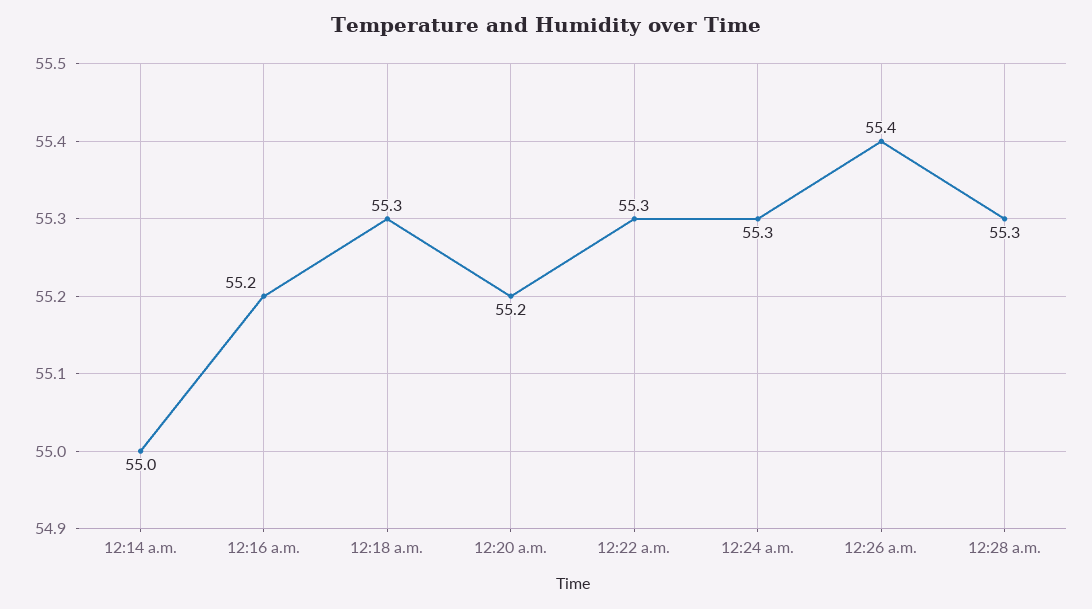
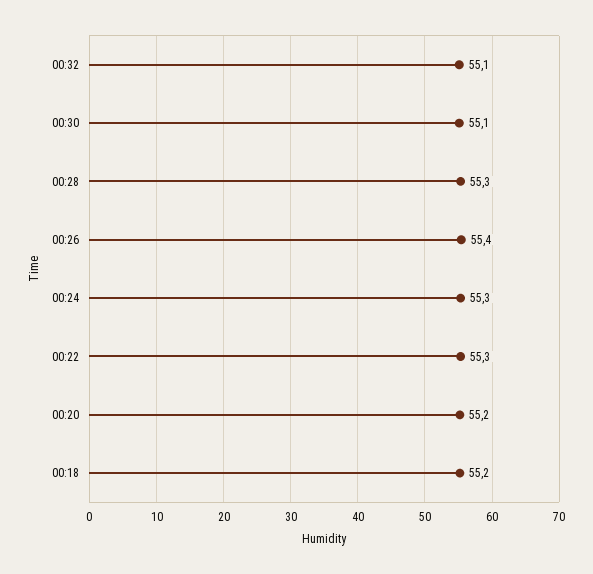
12:14 a.m.: 55 -> none
12:16 a.m.: 55.2 -> none
12:18 a.m.: 55.3 -> 55.2
00:32: none -> 55.1
00:30: none -> 55.1

